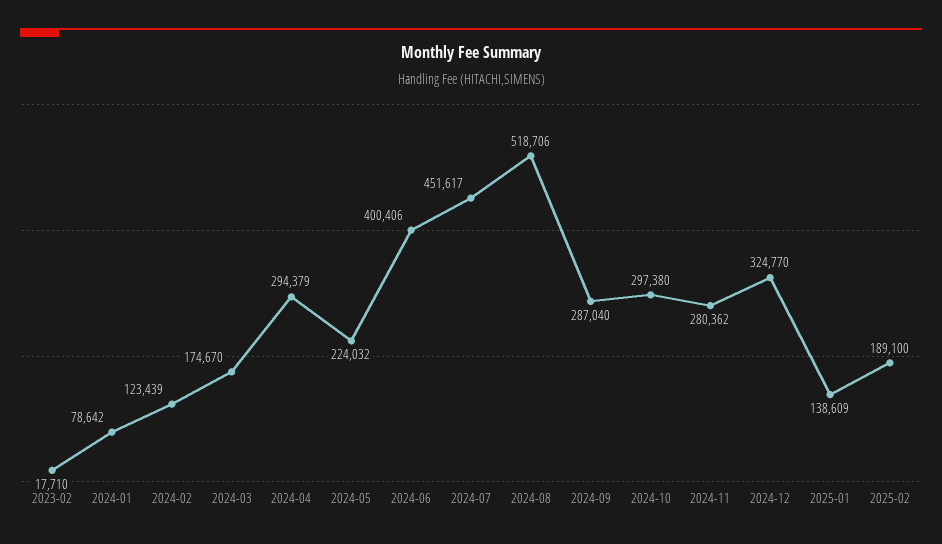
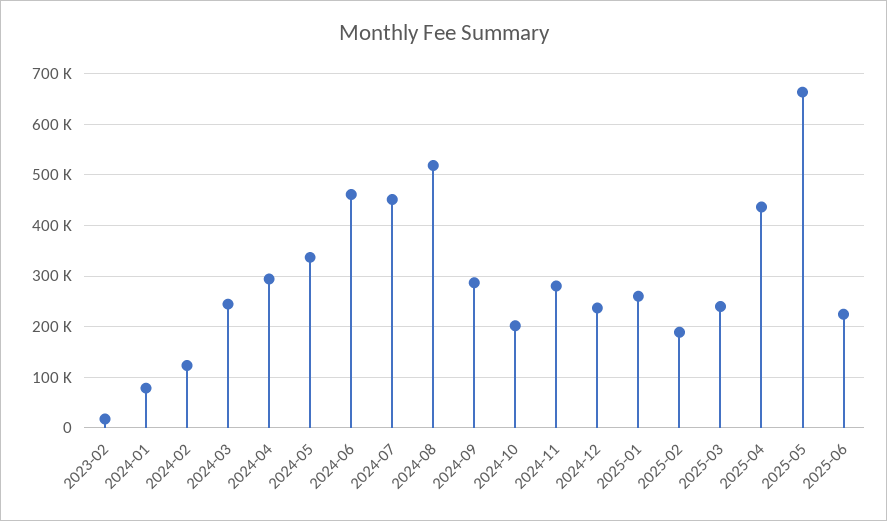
2024-03: 174670 -> 240000
2024-05: 224032 -> 340000
2024-06: 400406 -> 460000
2024-10: 297380 -> 200000
2024-12: 324770 -> 240000
2025-01: 138609 -> 260000
2025-03: none -> 240000
2025-04: none -> 440000
2025-05: none -> 660000
2025-06: none -> 220000

